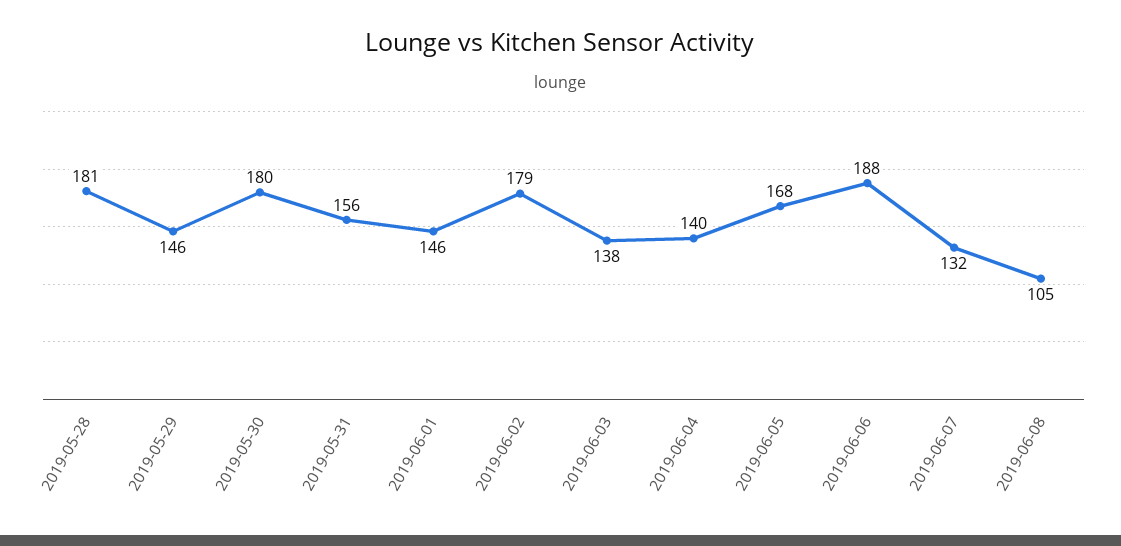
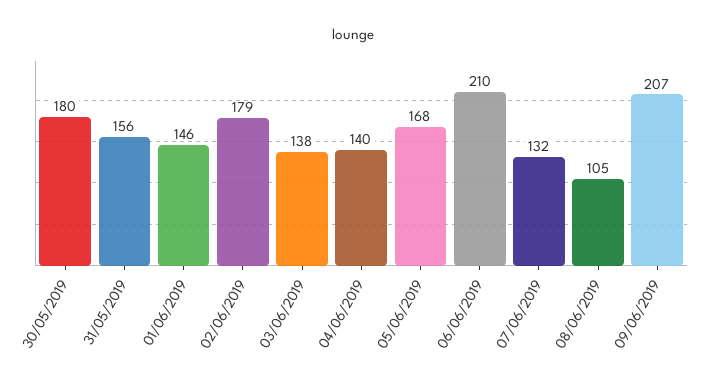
2019-05-28: 181 -> none
2019-05-29: 146 -> none
2019-06-06: 188 -> 210
09/06/2019: none -> 207

